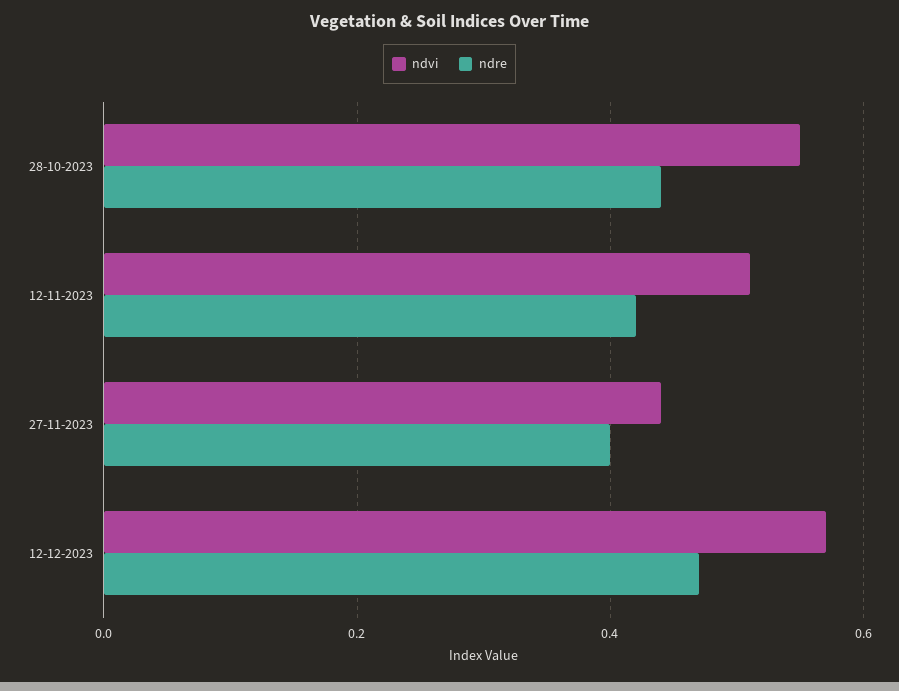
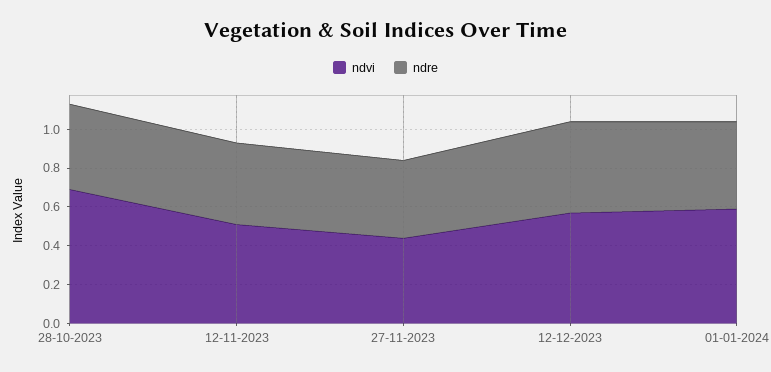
ndvi, 28-10-2023: 0.55 -> 0.7
ndvi, 01-01-2024: none -> 0.6
ndre, 01-01-2024: none -> 0.45

